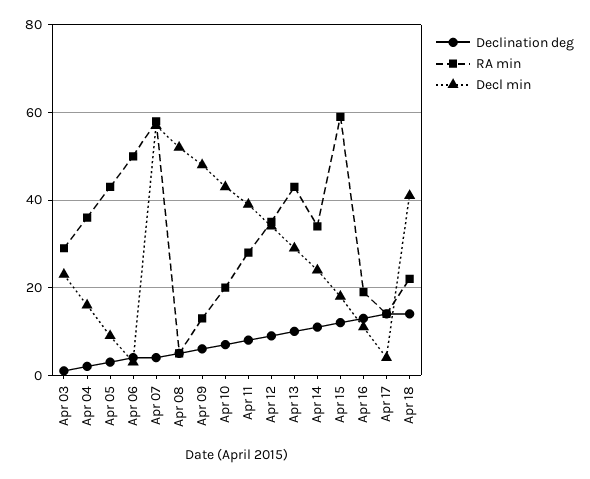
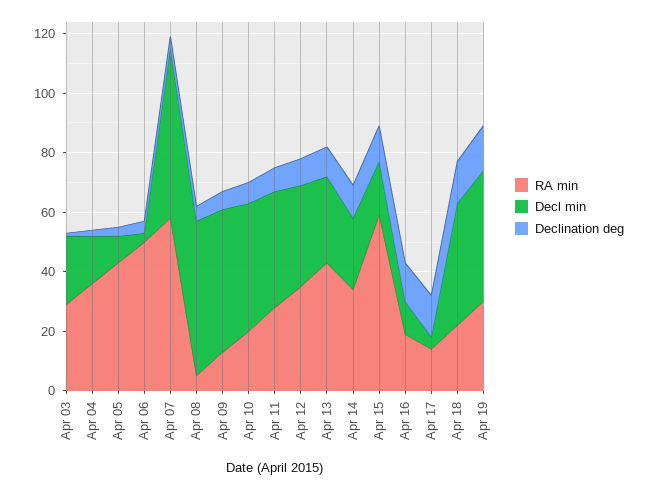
RA min, Apr 19: none -> 30
Decl min, Apr 19: none -> 45
Declination deg, Apr 19: none -> 15

